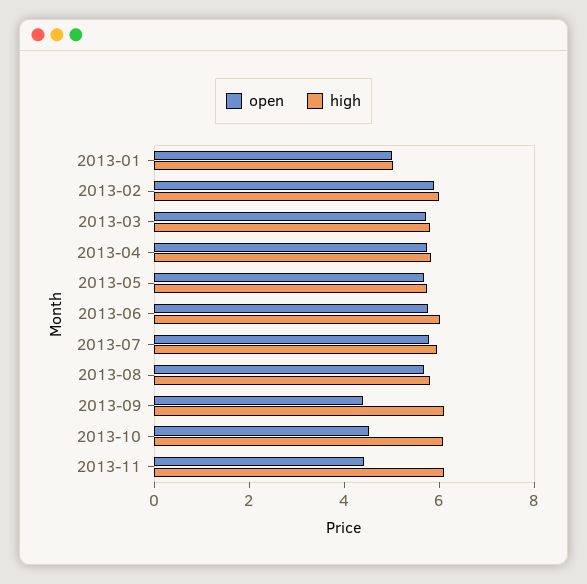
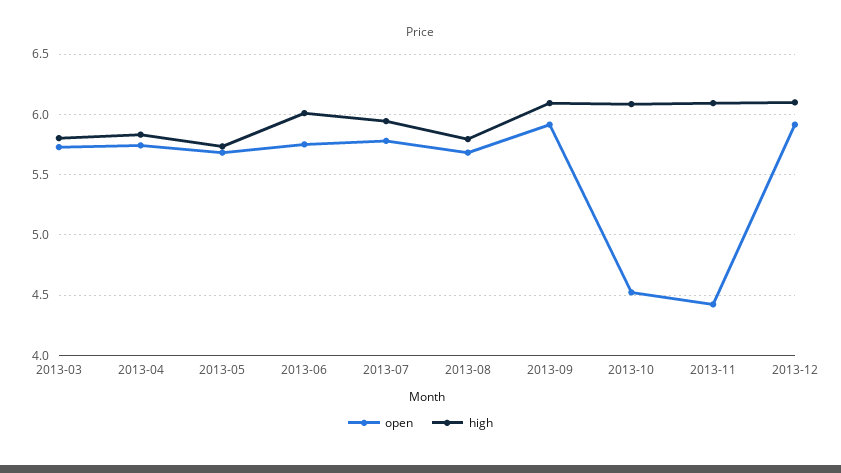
open, 2013-01: 5 -> none
high, 2013-01: 5 -> none
open, 2013-02: 6 -> none
high, 2013-02: 6 -> none
open, 2013-09: 4.5 -> 5.9
open, 2013-12: none -> 5.9
high, 2013-12: none -> 6.1

